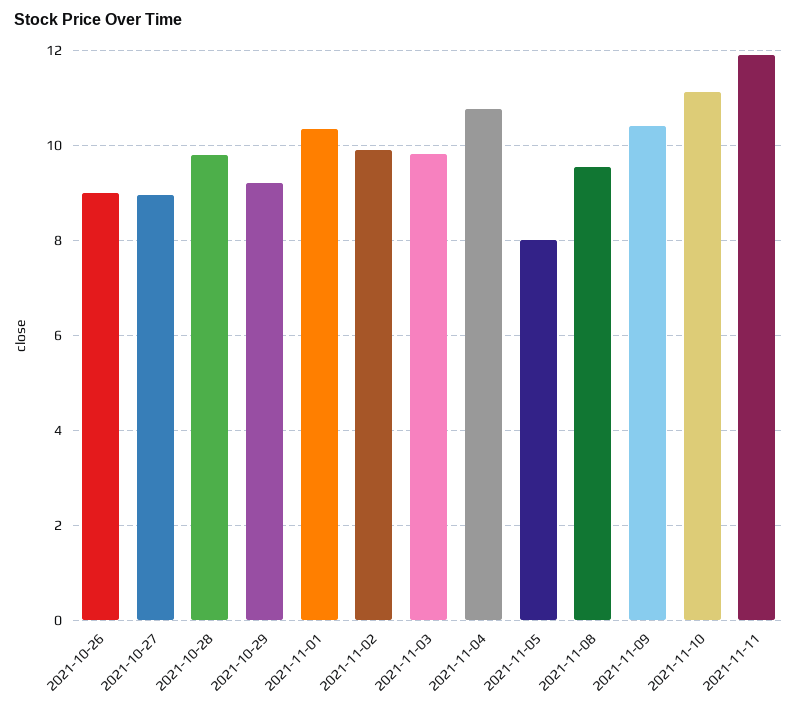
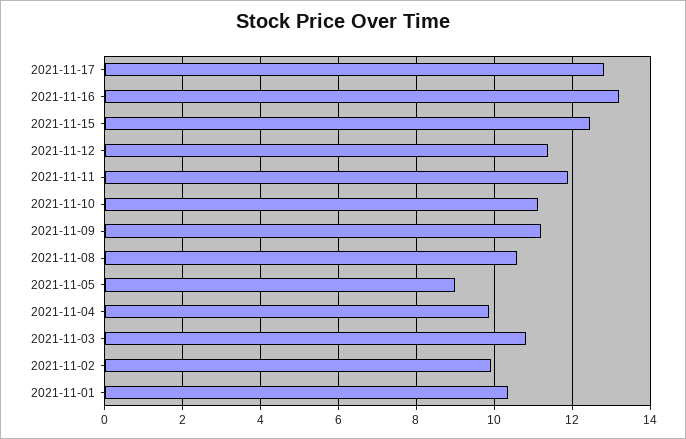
2021-10-26: 9 -> none
2021-10-27: 9 -> none
2021-10-28: 9.8 -> none
2021-10-29: 9.2 -> none
2021-11-03: 9.8 -> 10.8
2021-11-04: 10.8 -> 9.8
2021-11-05: 8 -> 9
2021-11-08: 9.6 -> 10.6
2021-11-09: 10.4 -> 11.2
2021-11-17: none -> 12.8
2021-11-16: none -> 13.2
2021-11-15: none -> 12.4
2021-11-12: none -> 11.4

